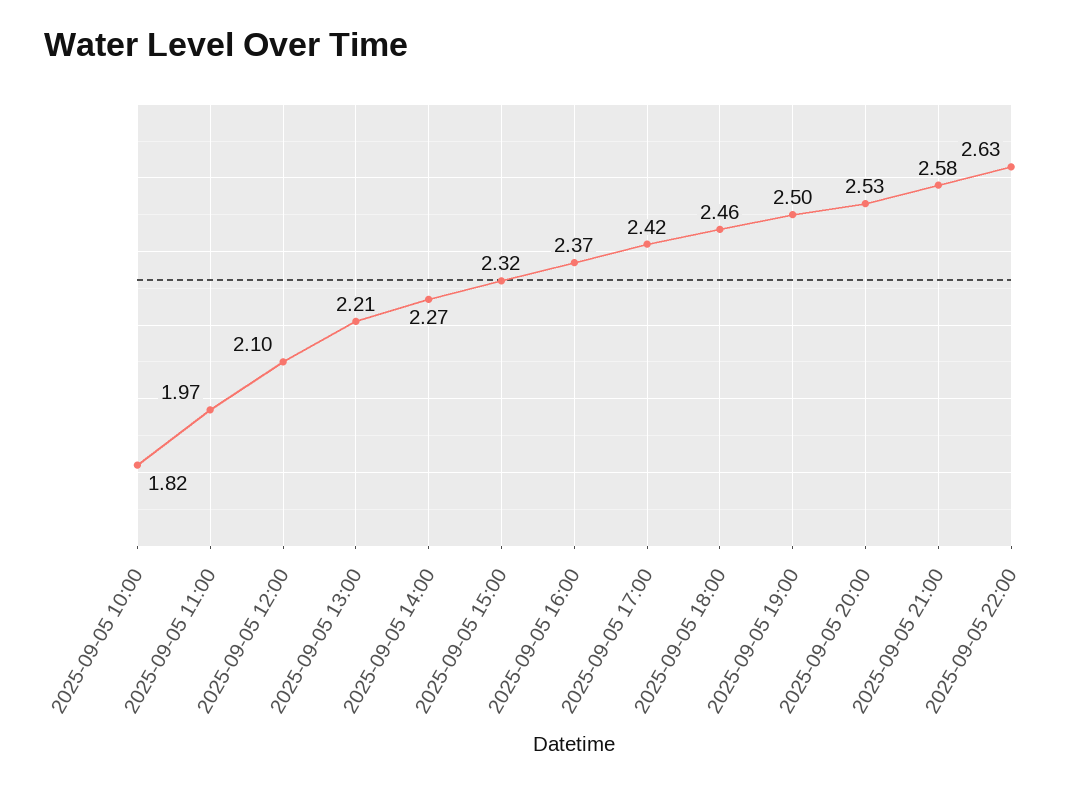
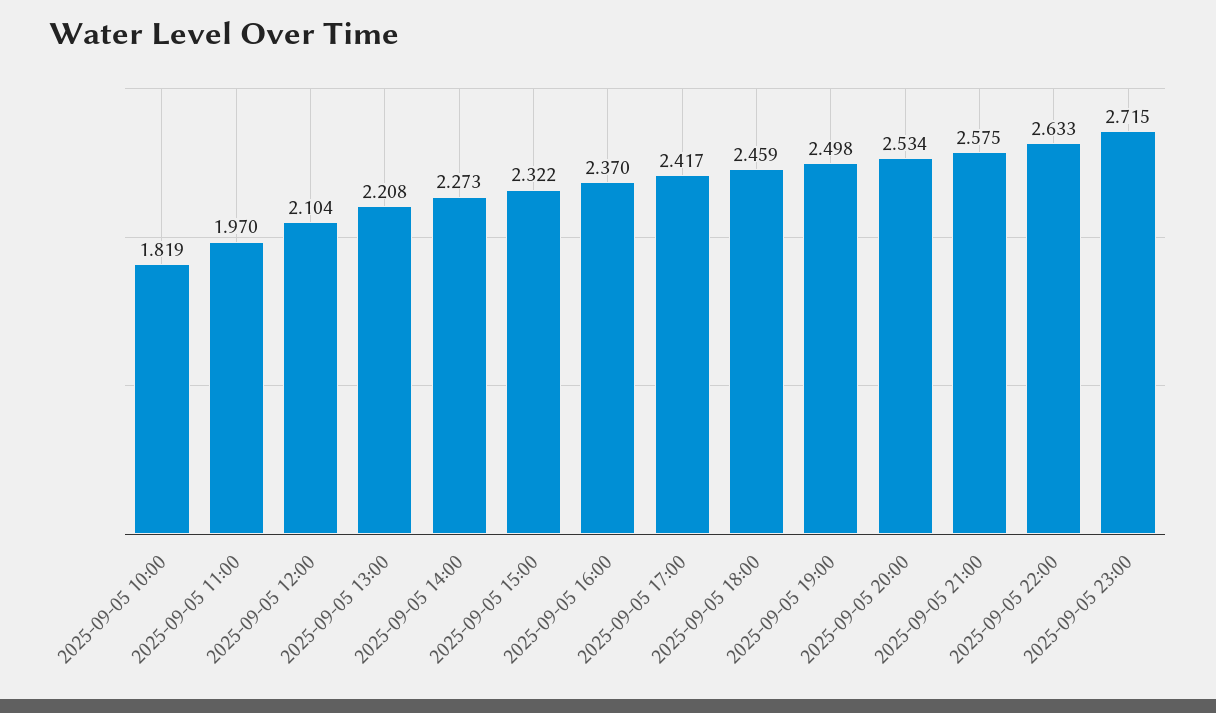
2025-09-05 23:00: none -> 2.715

